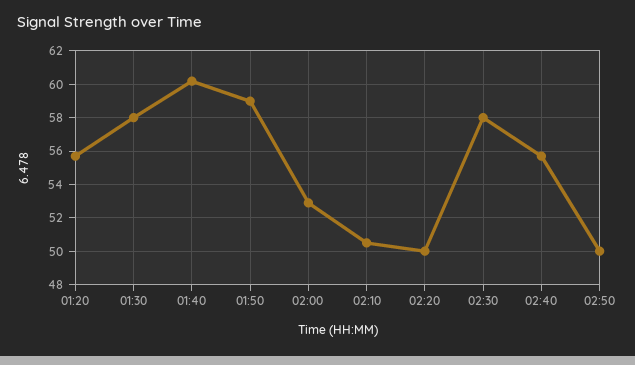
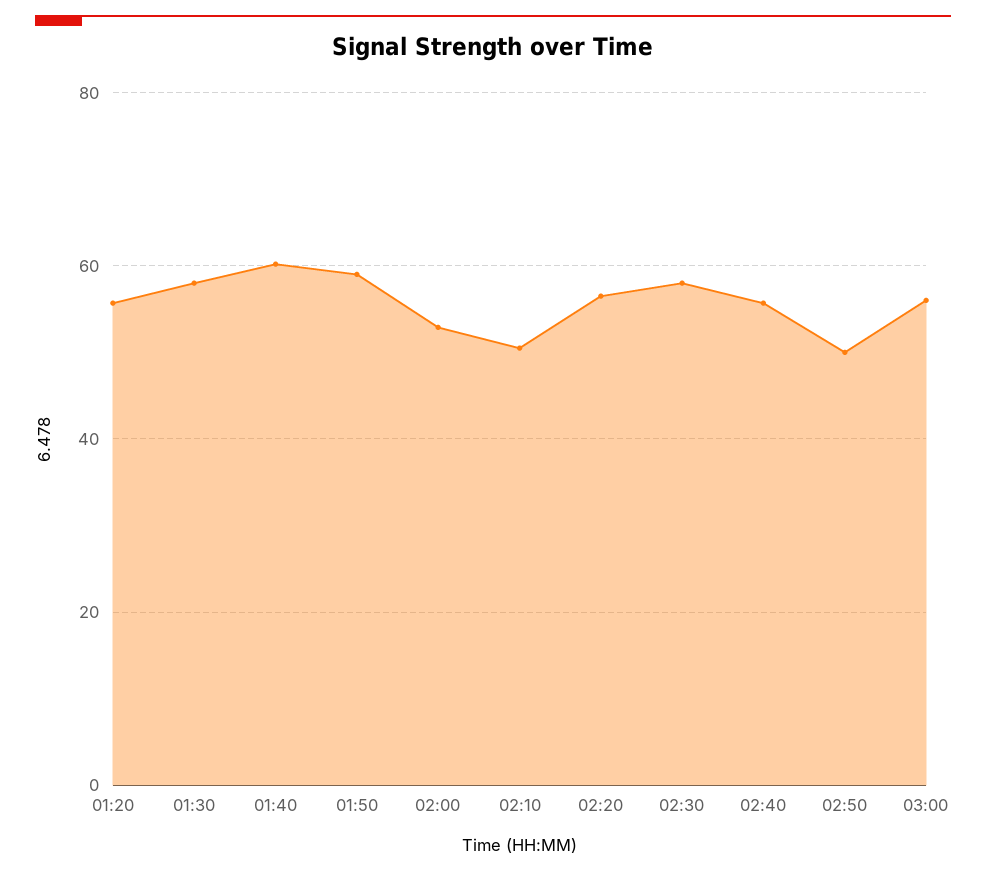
02:20: 50 -> 56
03:00: none -> 56

